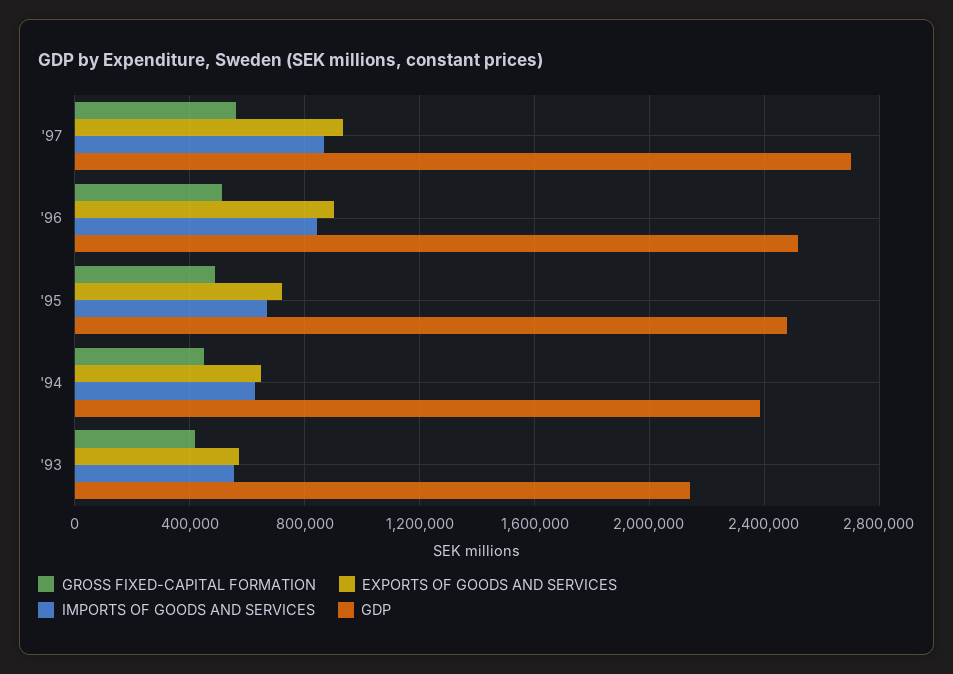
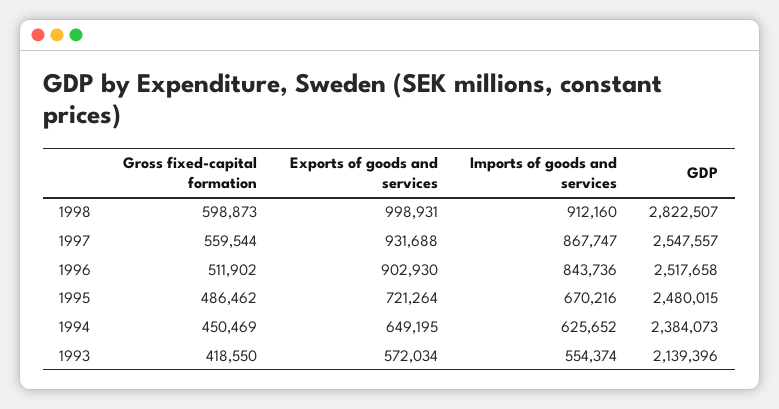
GDP, '97: 2700000 -> 2547557
GROSS FIXED-CAPITAL FORMATION, 1998: none -> 598873
EXPORTS OF GOODS AND SERVICES, 1998: none -> 998931
IMPORTS OF GOODS AND SERVICES, 1998: none -> 912160
GDP, 1998: none -> 2822507

